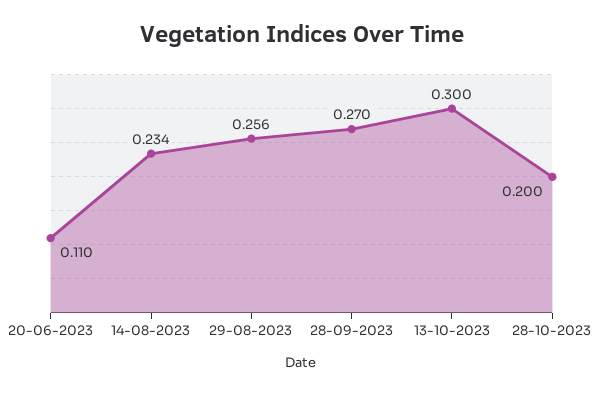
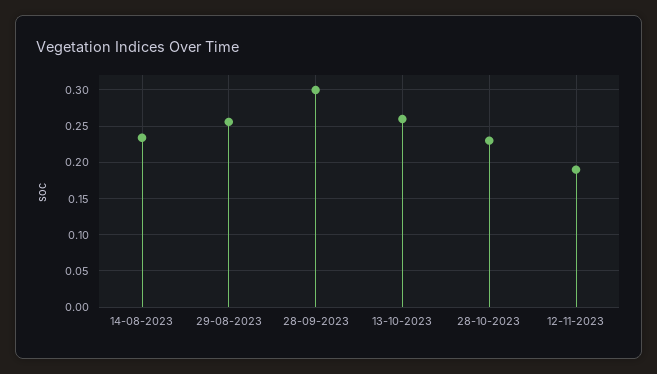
20-06-2023: 0.11 -> none
28-09-2023: 0.27 -> 0.3
13-10-2023: 0.3 -> 0.26
28-10-2023: 0.2 -> 0.23
12-11-2023: none -> 0.19

